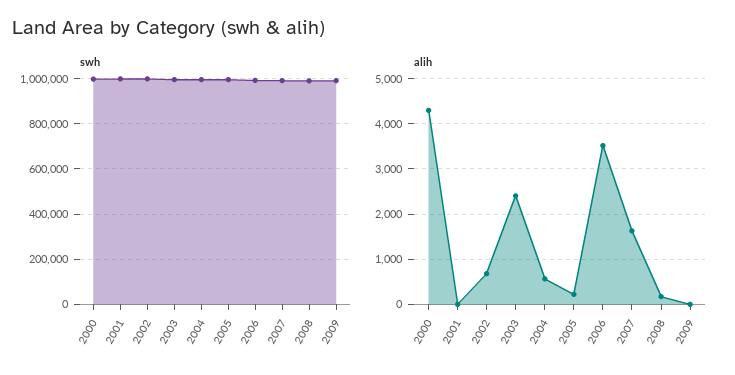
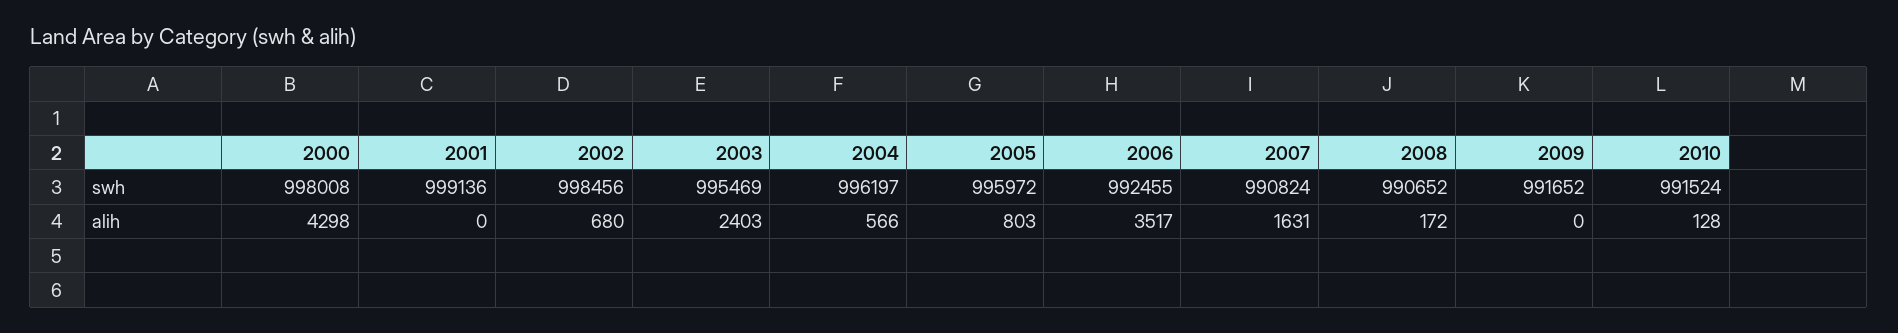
alih, 2005: 200 -> 803
swh, 2010: none -> 991524
alih, 2010: none -> 128

